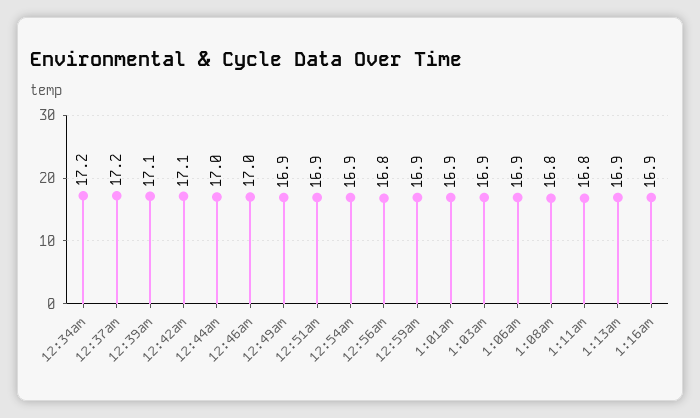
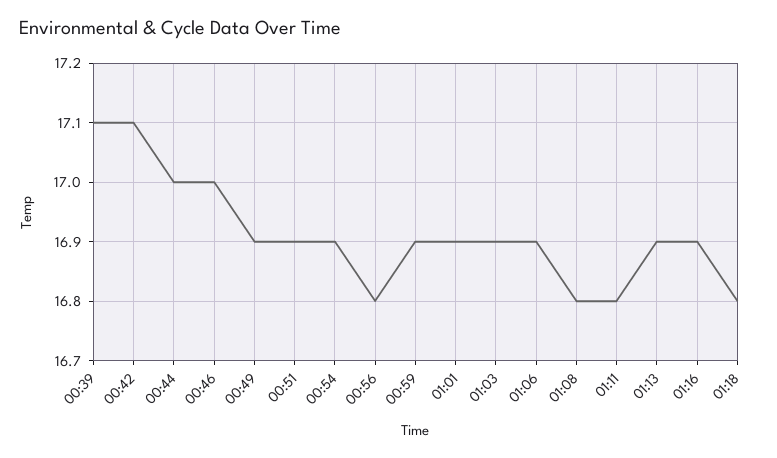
12:34am: 17.2 -> none
12:37am: 17.2 -> none
01:18: none -> 16.8

